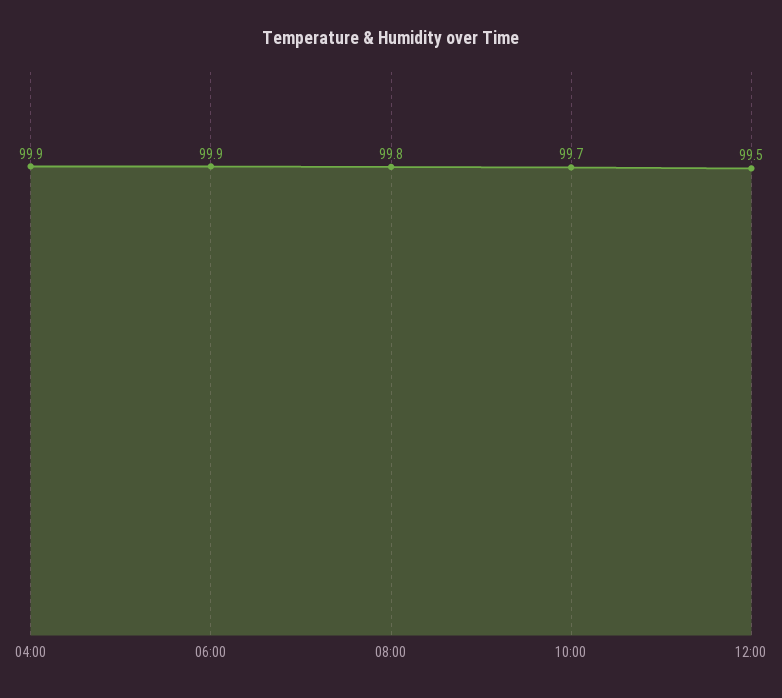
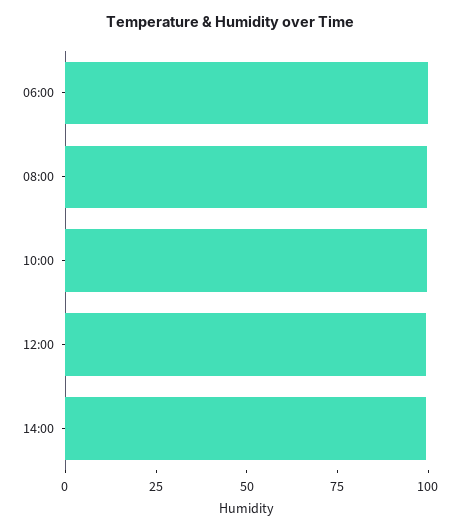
04:00: 99.9 -> none
14:00: none -> 100

